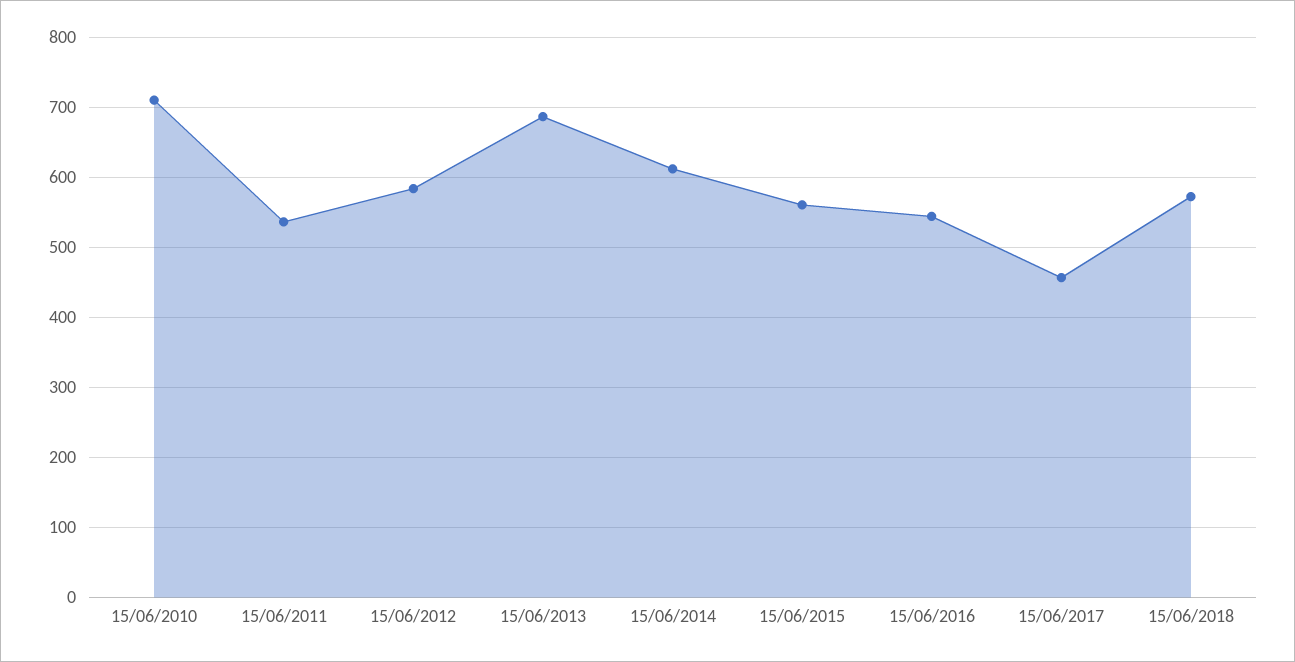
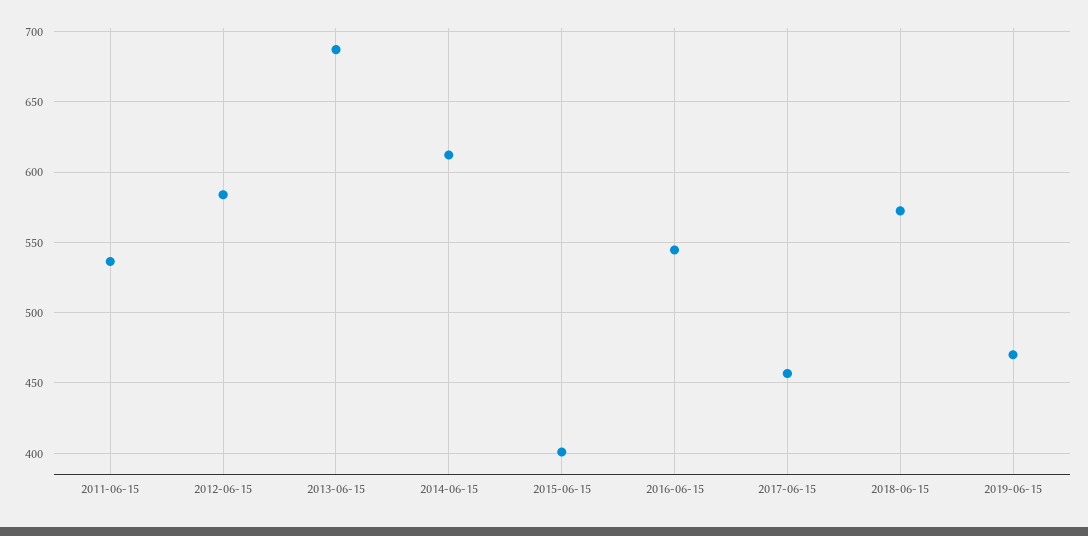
15/06/2010: 710 -> none
15/06/2015: 560 -> 400
2019-06-15: none -> 470

